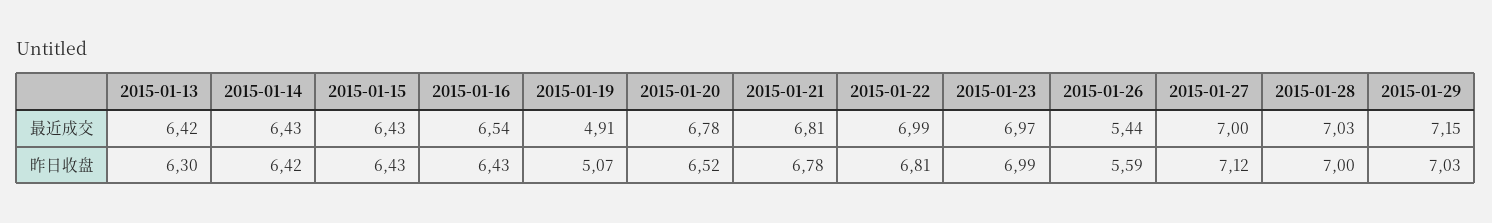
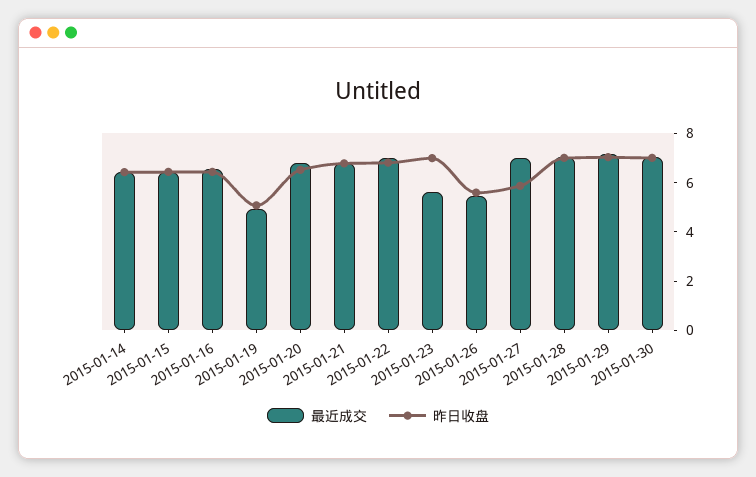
最近成交, 2015-01-13: 6.42 -> none
最近成交, 2015-01-23: 6.97 -> 5.5
昨日收盘, 2015-01-13: 6.3 -> none
昨日收盘, 2015-01-27: 7.12 -> 6
最近成交, 2015-01-30: none -> 7
昨日收盘, 2015-01-30: none -> 7

